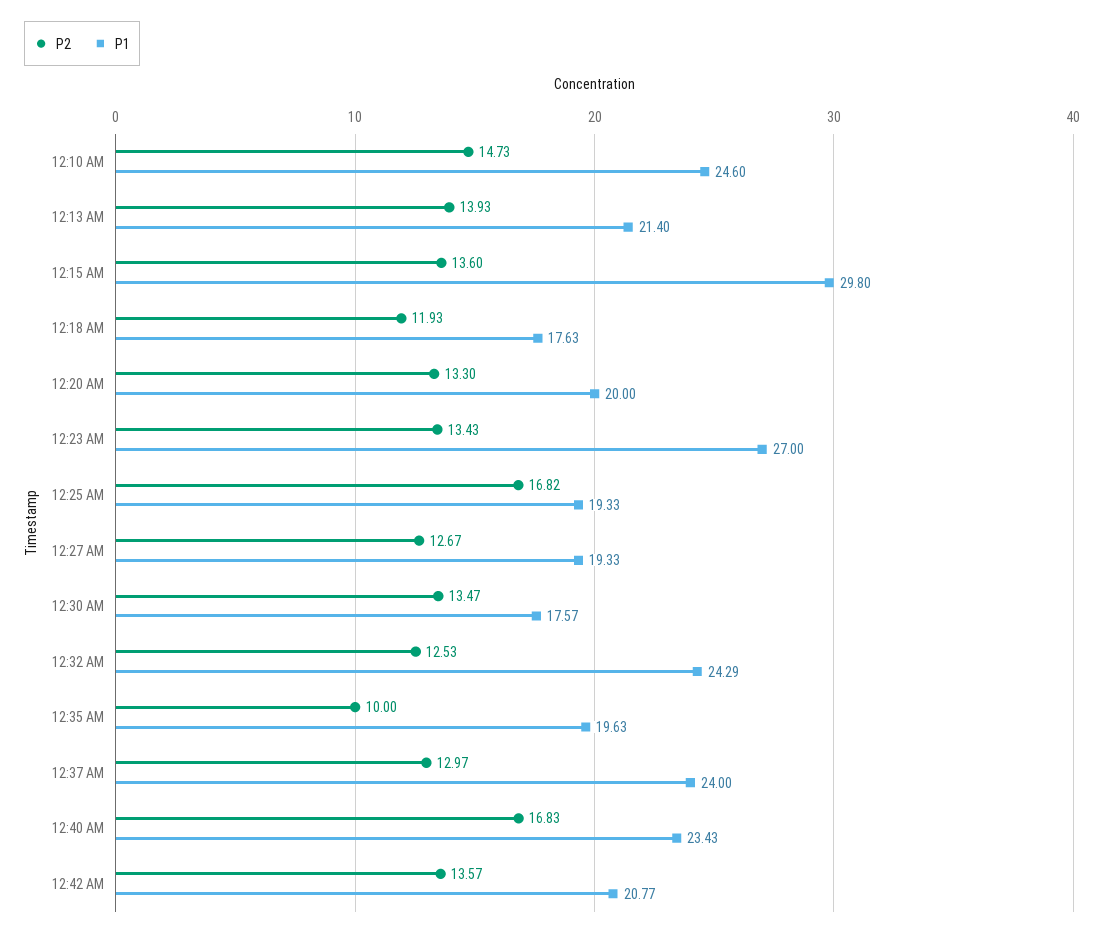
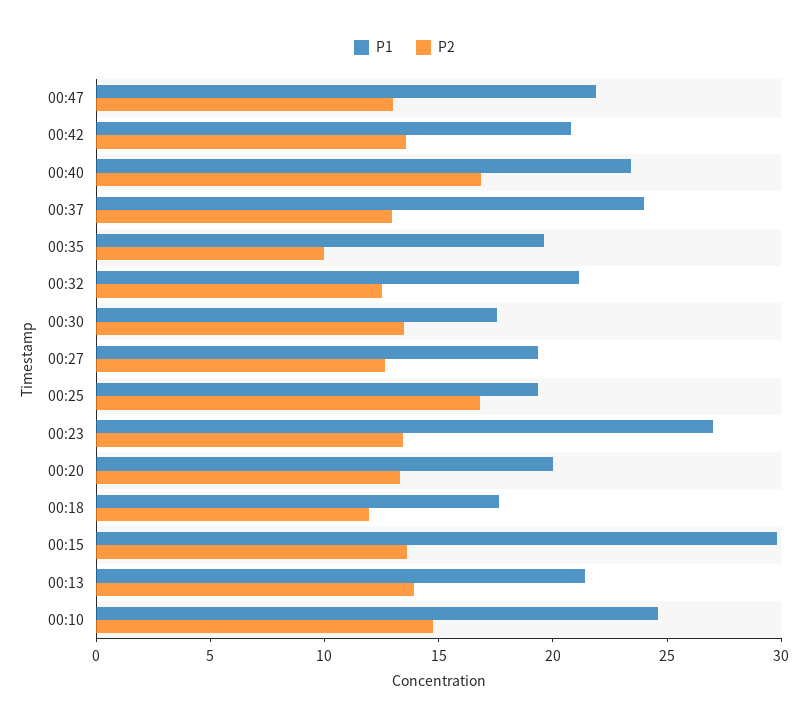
P1, 12:32 AM: 24.29 -> 21
P1, 00:47: none -> 22
P2, 00:47: none -> 13

